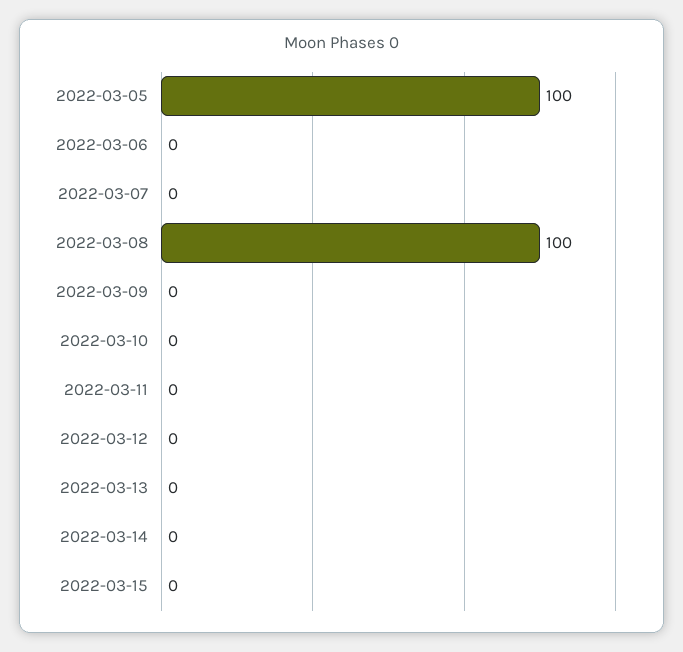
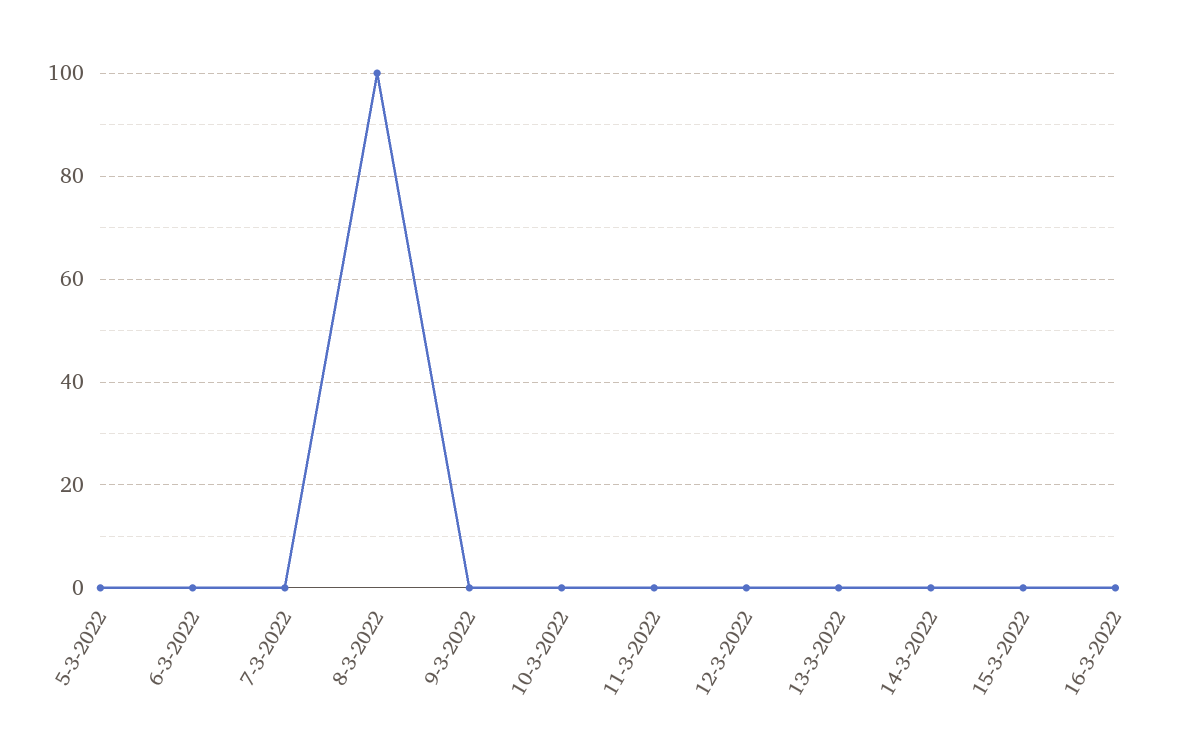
2022-03-05: 100 -> 0
16-3-2022: none -> 0

